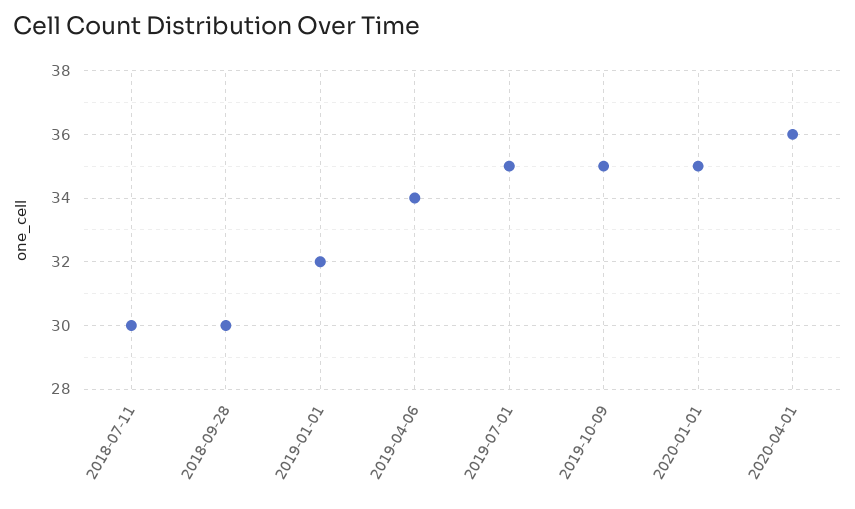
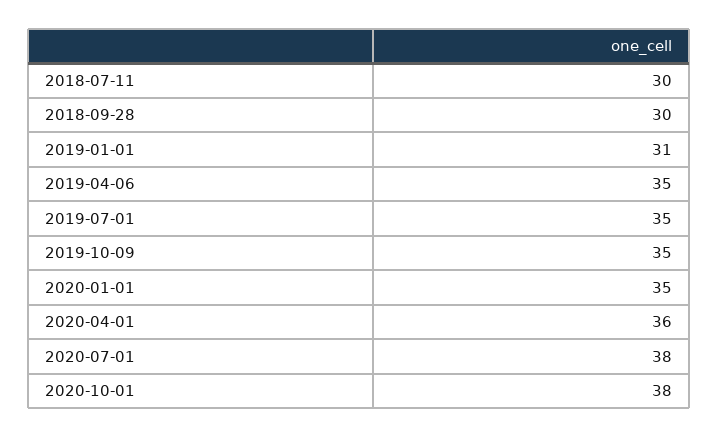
2019-01-01: 32 -> 31
2019-04-06: 34 -> 35
2020-07-01: none -> 38
2020-10-01: none -> 38

